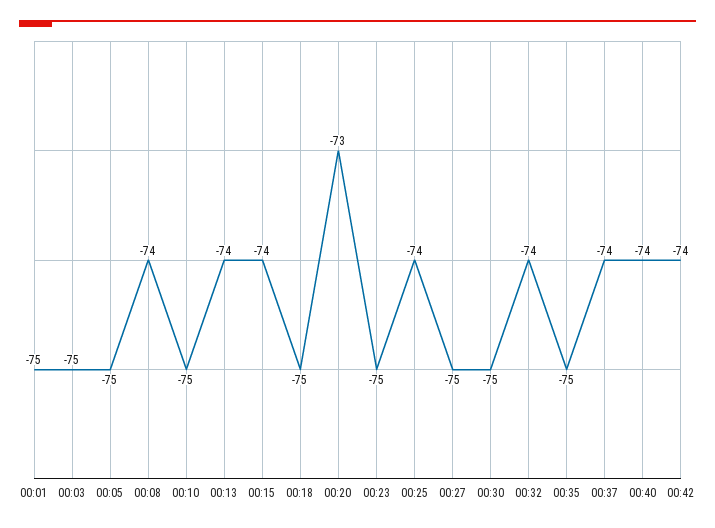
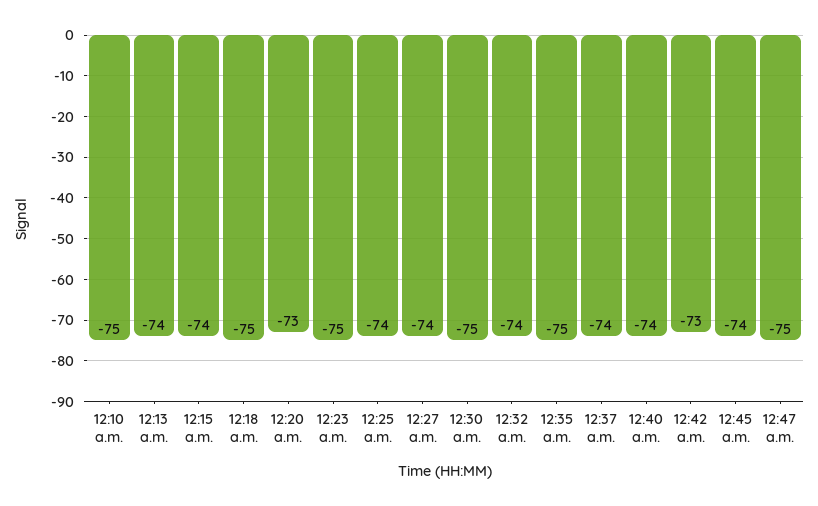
00:01: -75 -> none
00:03: -75 -> none
00:05: -75 -> none
00:08: -74 -> none
00:27: -75 -> -74
00:42: -74 -> -73
12:45 a.m.: none -> -74
12:47 a.m.: none -> -75

